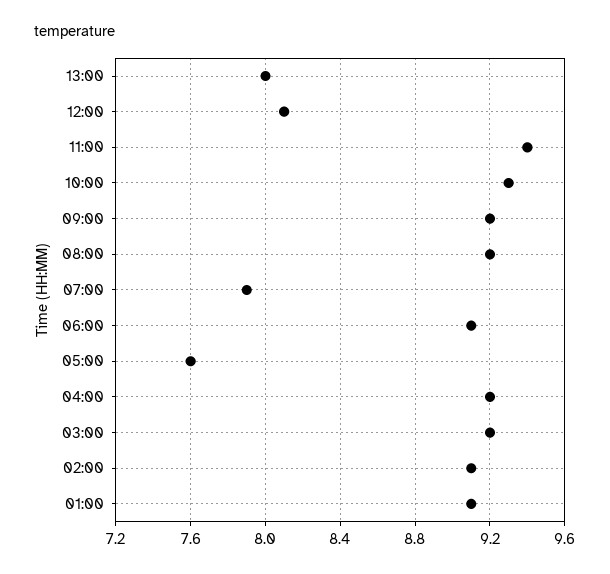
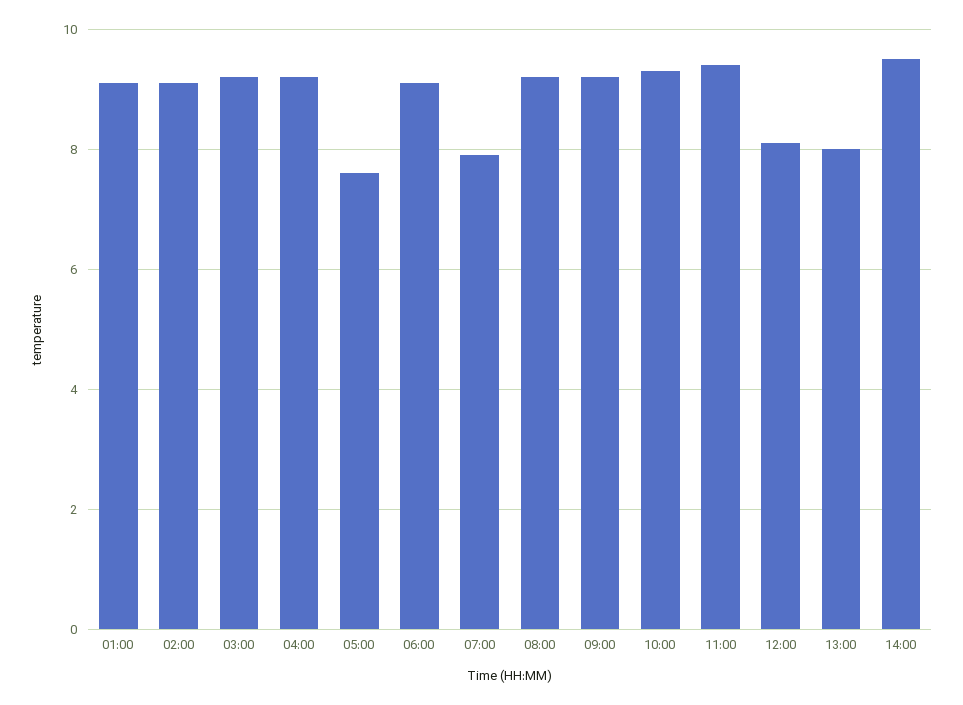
14:00: none -> 9.5

